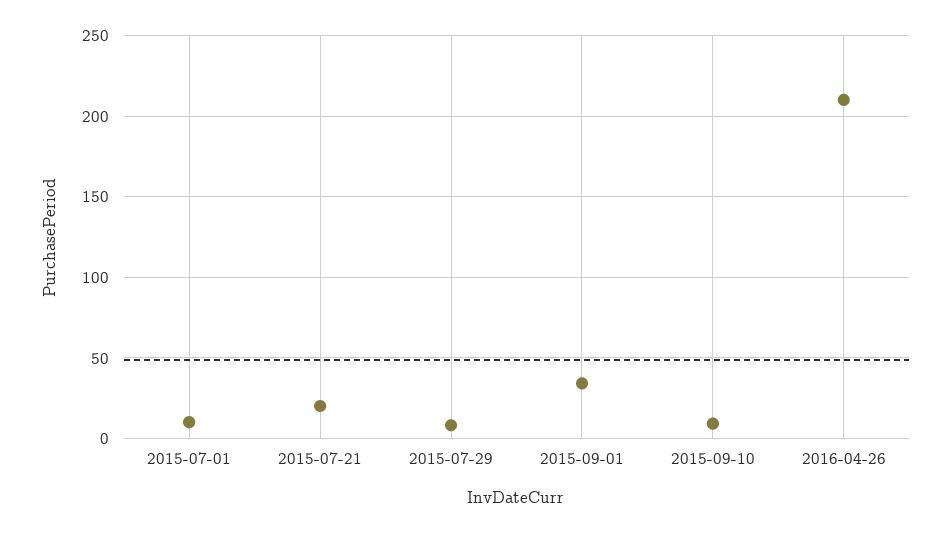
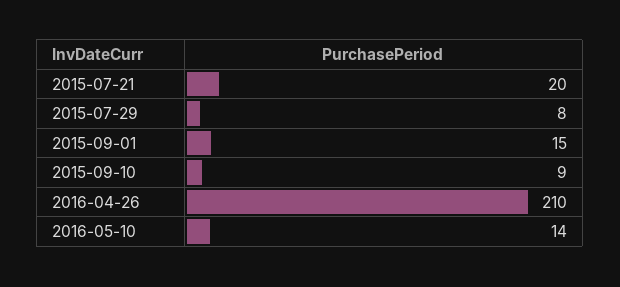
2015-07-01: 10 -> none
2015-09-01: 35 -> 15
2016-05-10: none -> 14

